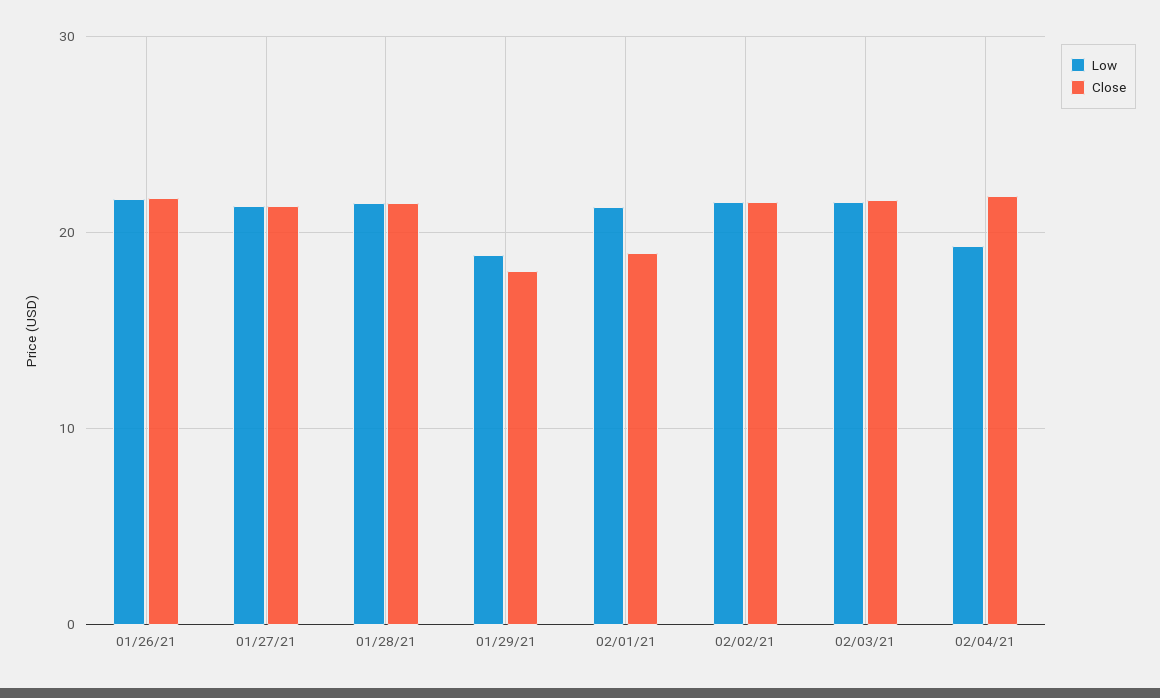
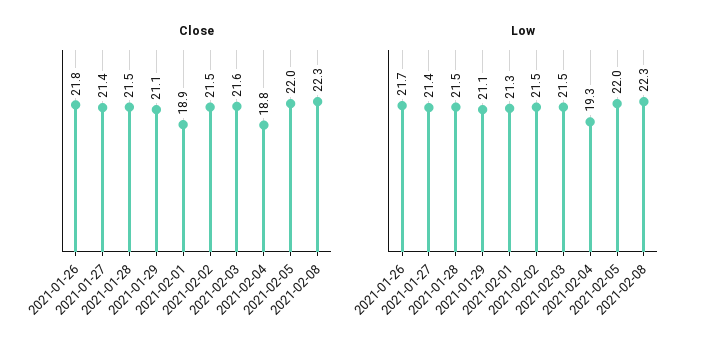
Low, 01/29/21: 19 -> 21.1
Close, 01/29/21: 18 -> 21.1
Close, 02/04/21: 22 -> 18.8
Close, 2021-02-05: none -> 22
Close, 2021-02-08: none -> 22.3
Low, 2021-02-05: none -> 22
Low, 2021-02-08: none -> 22.3

